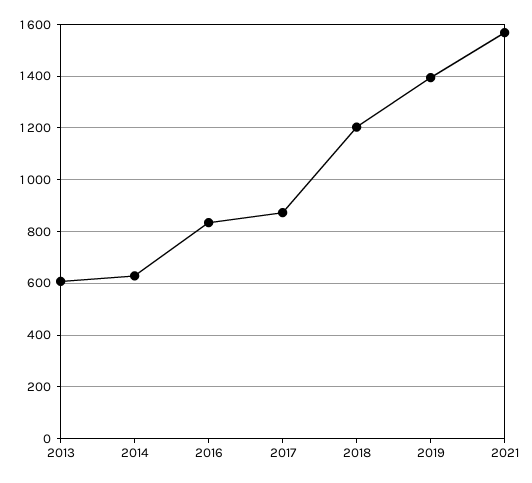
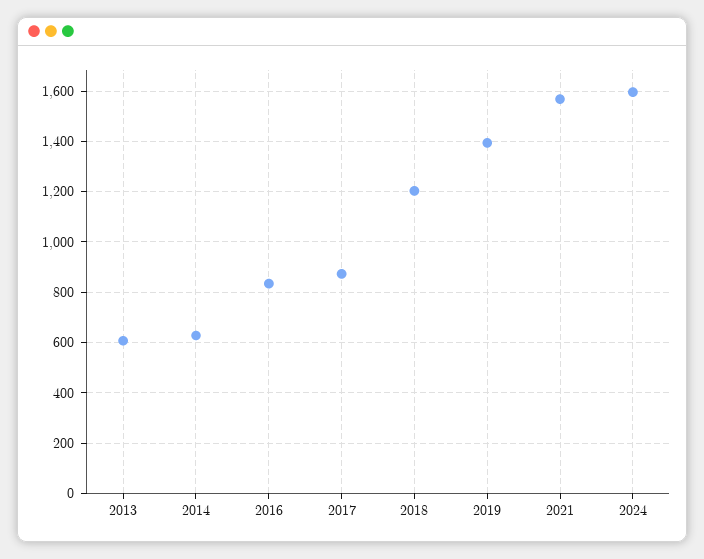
2024: none -> 1600

